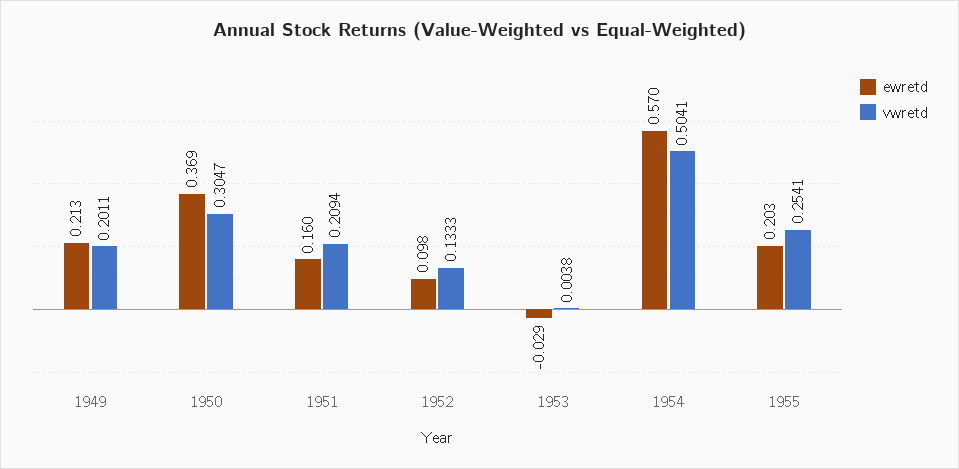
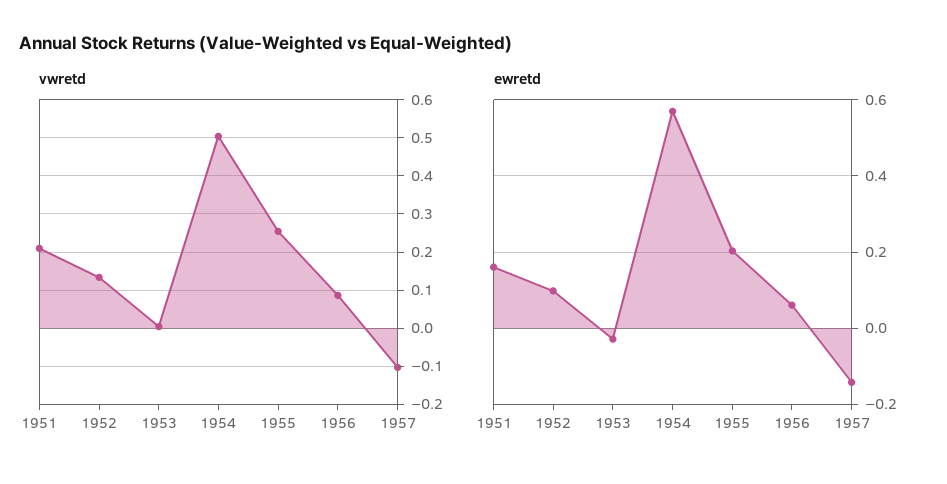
ewretd, 1949: 0.213 -> none
vwretd, 1949: 0.2011 -> none
ewretd, 1950: 0.369 -> none
vwretd, 1950: 0.3047 -> none
vwretd, 1956: none -> 0.08
vwretd, 1957: none -> -0.1
ewretd, 1956: none -> 0.06
ewretd, 1957: none -> -0.14

